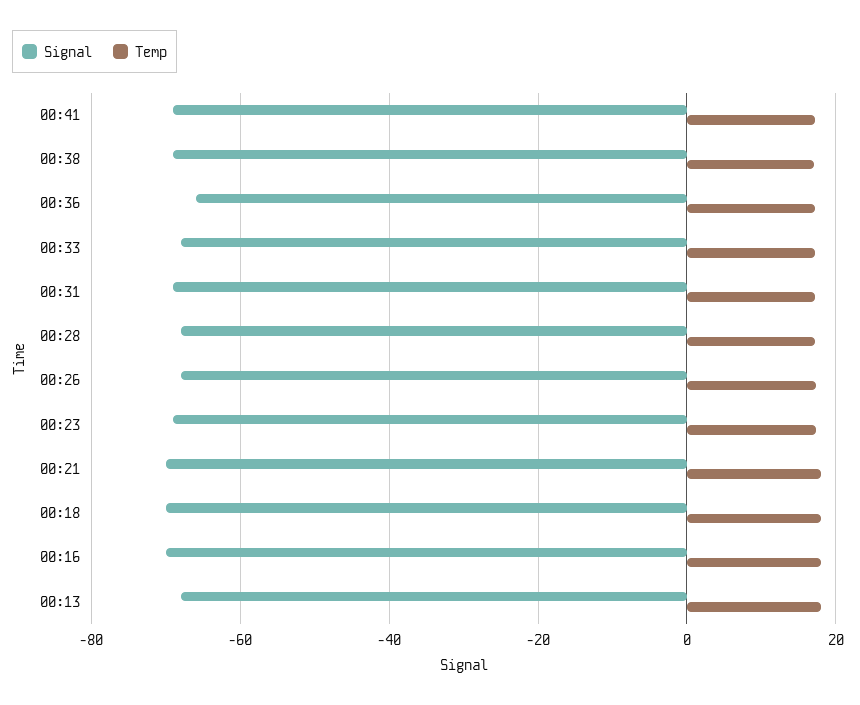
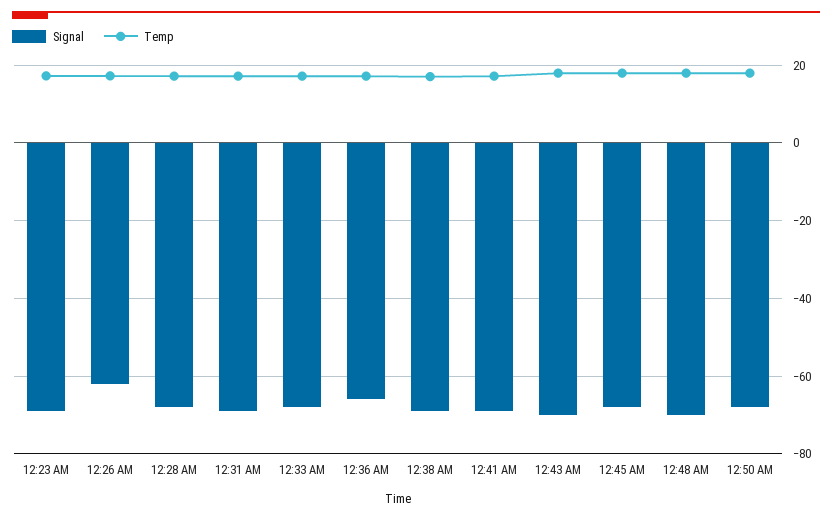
Signal, 00:26: -68 -> -62
Signal, 00:21: -70 -> none
Temp, 00:21: 18 -> none
Signal, 00:18: -70 -> none
Temp, 00:18: 18 -> none
Signal, 00:16: -70 -> none
Temp, 00:16: 18 -> none
Signal, 00:13: -68 -> none
Temp, 00:13: 18 -> none
Signal, 12:43 AM: none -> -70
Temp, 12:43 AM: none -> 18
Signal, 12:45 AM: none -> -68
Temp, 12:45 AM: none -> 18
Signal, 12:48 AM: none -> -70
Temp, 12:48 AM: none -> 18
Signal, 12:50 AM: none -> -68
Temp, 12:50 AM: none -> 18

